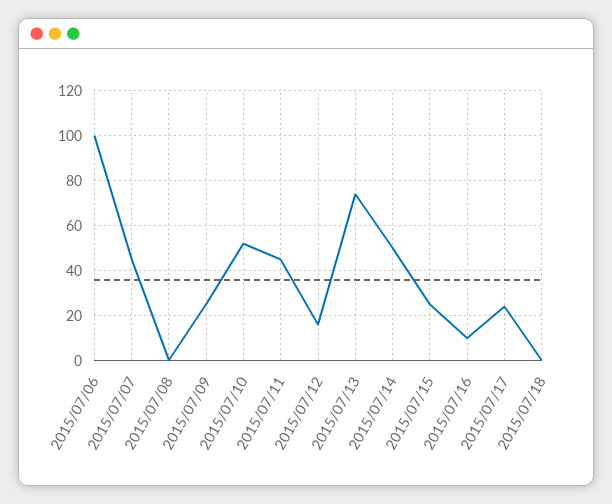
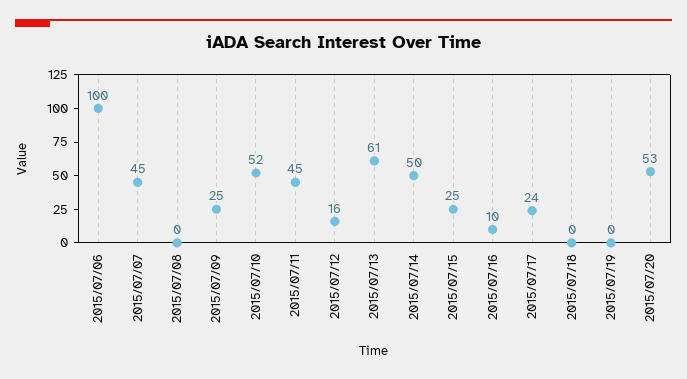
2015/07/13: 75 -> 61
2015/07/19: none -> 0
2015/07/20: none -> 53

